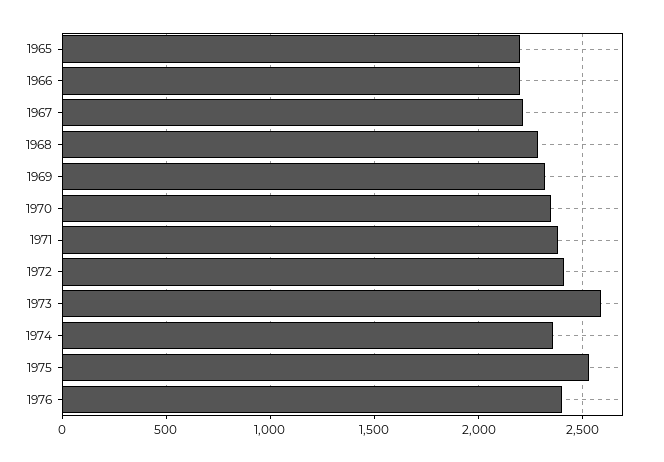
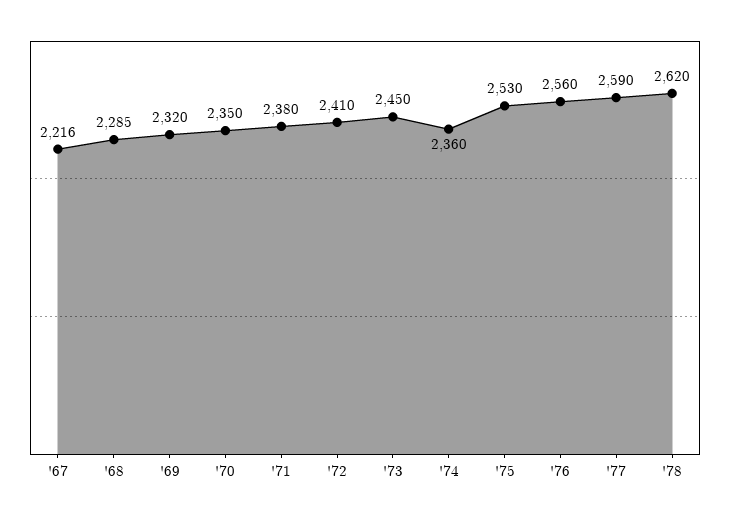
1965: 2200 -> none
1966: 2200 -> none
1973: 2600 -> 2450
1976: 2400 -> 2560
'77: none -> 2590
'78: none -> 2620

